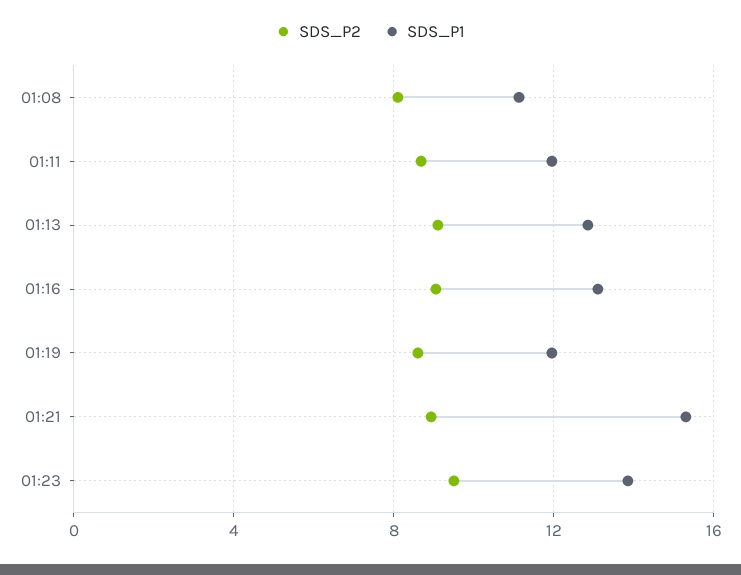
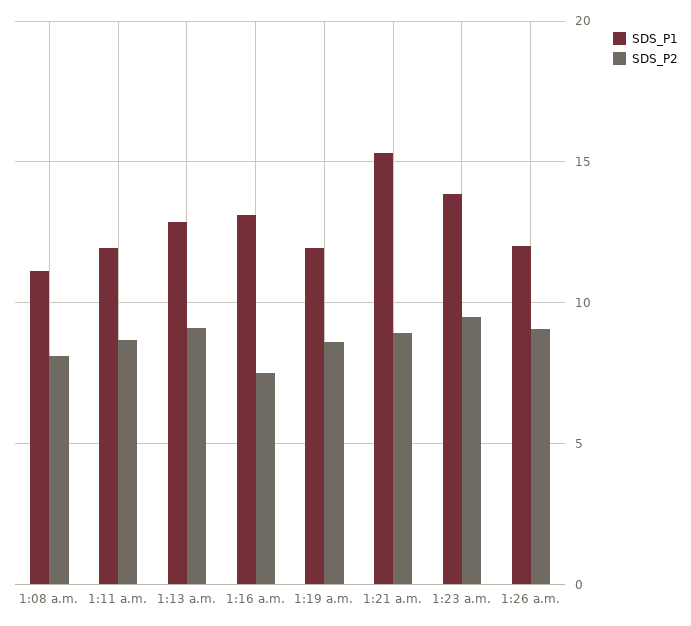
SDS_P2, 01:16: 9 -> 7.5
SDS_P1, 1:26 a.m.: none -> 12
SDS_P2, 1:26 a.m.: none -> 9

